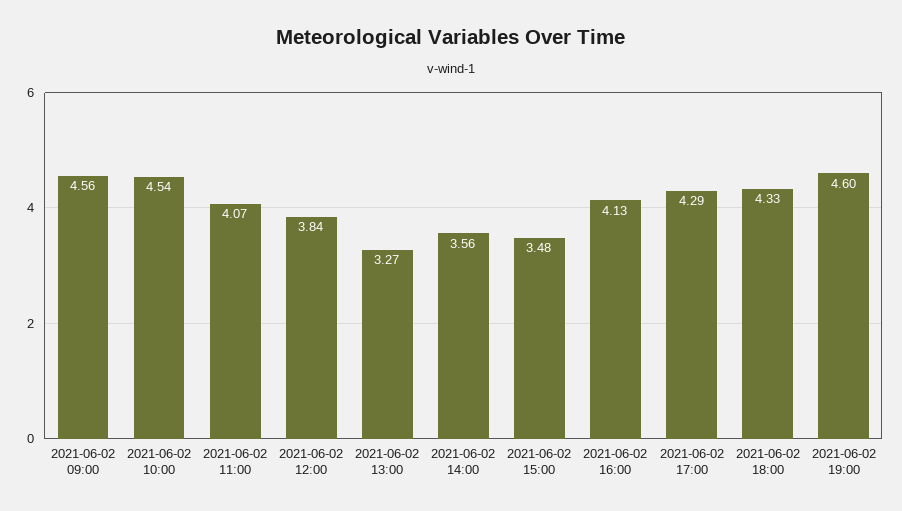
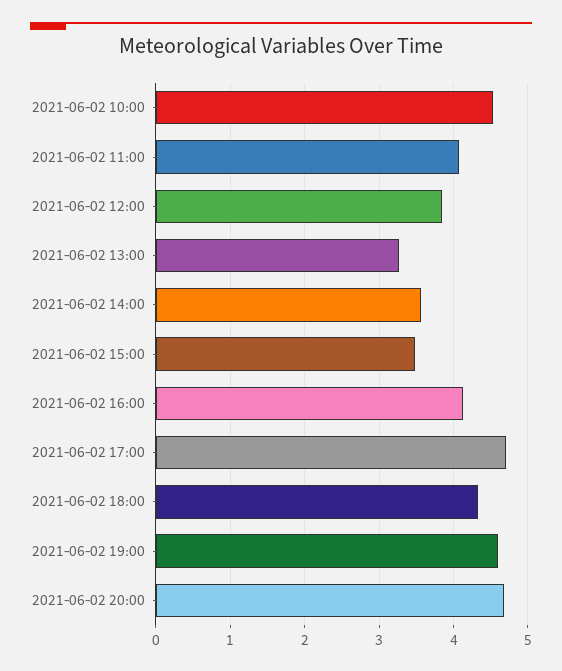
2021-06-02 09:00: 4.56 -> none
2021-06-02 17:00: 4.29 -> 4.7
2021-06-02 20:00: none -> 4.7

